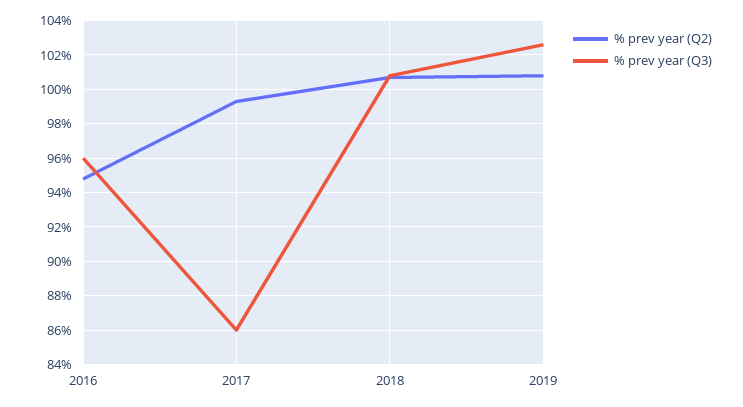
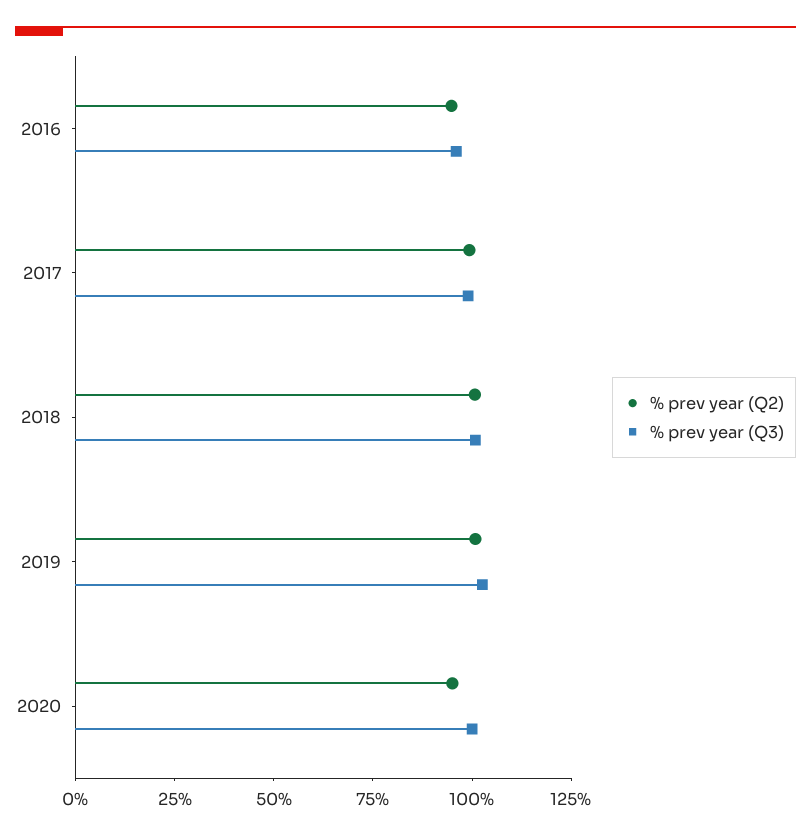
% prev year (Q3), 2017: 86 -> 100
% prev year (Q2), 2020: none -> 95
% prev year (Q3), 2020: none -> 100

